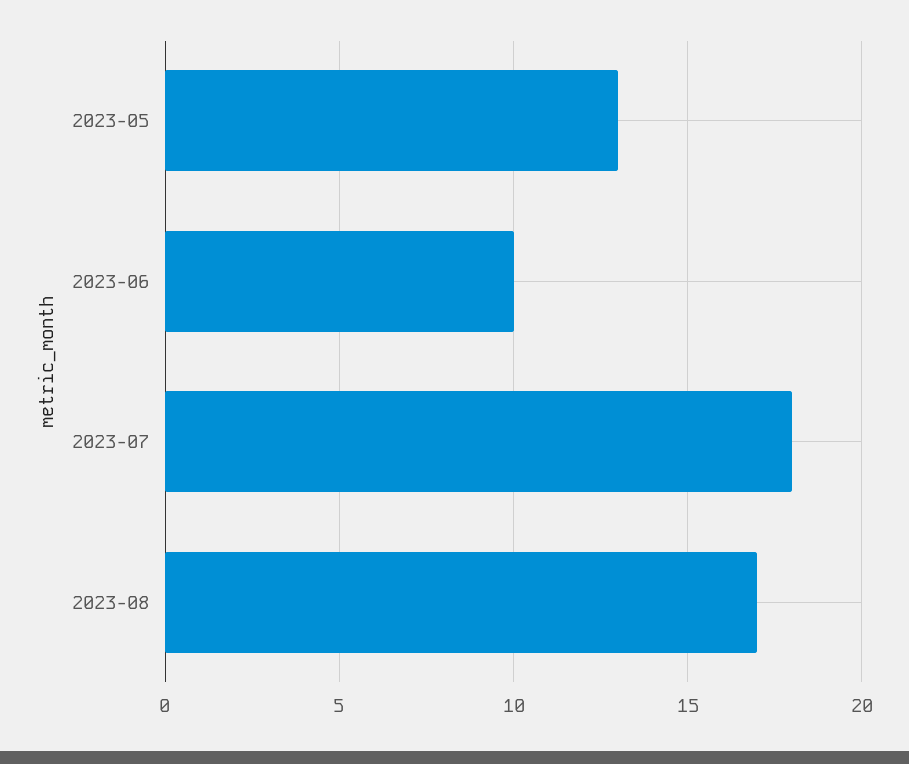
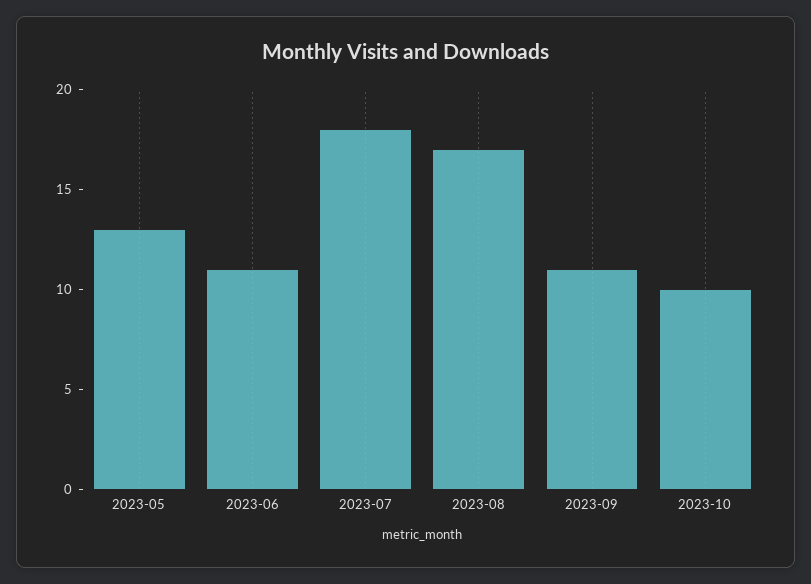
2023-06: 10 -> 11
2023-09: none -> 11
2023-10: none -> 10

